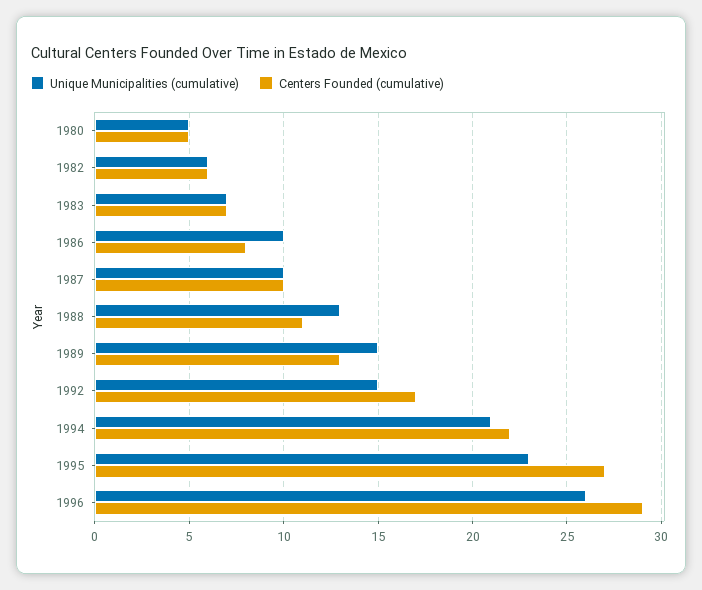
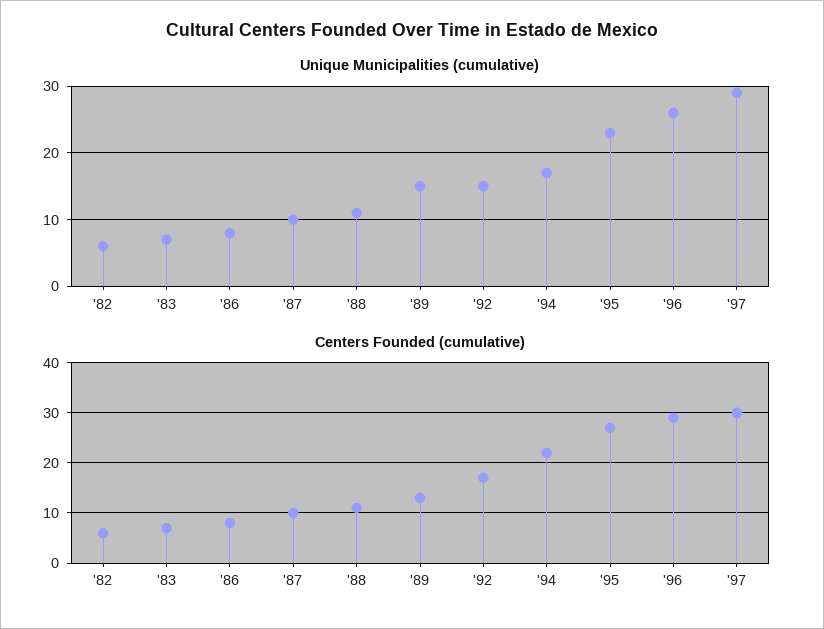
Unique Municipalities (cumulative), 1980: 5 -> none
Centers Founded (cumulative), 1980: 5 -> none
Unique Municipalities (cumulative), 1986: 10 -> 8
Unique Municipalities (cumulative), 1988: 13 -> 11
Unique Municipalities (cumulative), 1994: 21 -> 17
Unique Municipalities (cumulative), '97: none -> 29
Centers Founded (cumulative), '97: none -> 30

